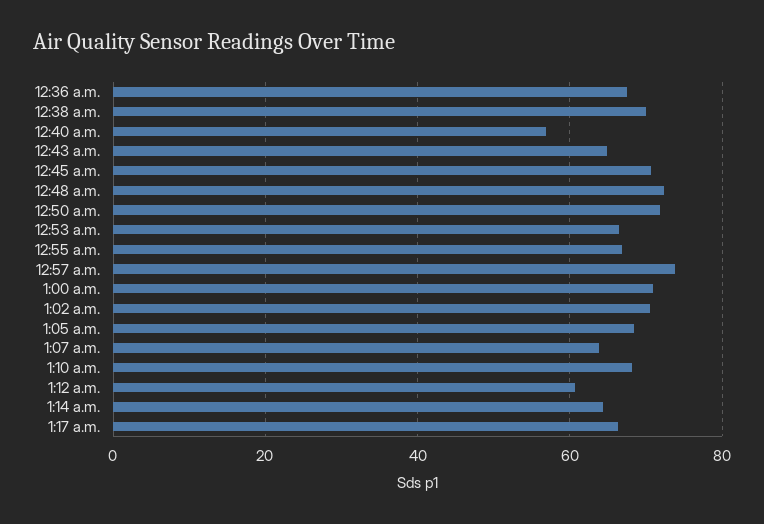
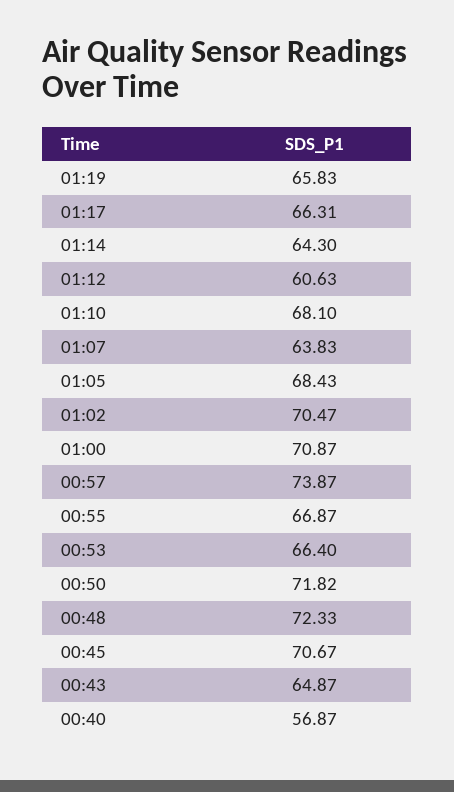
12:36 a.m.: 68 -> none
12:38 a.m.: 70 -> none
01:19: none -> 65.83

